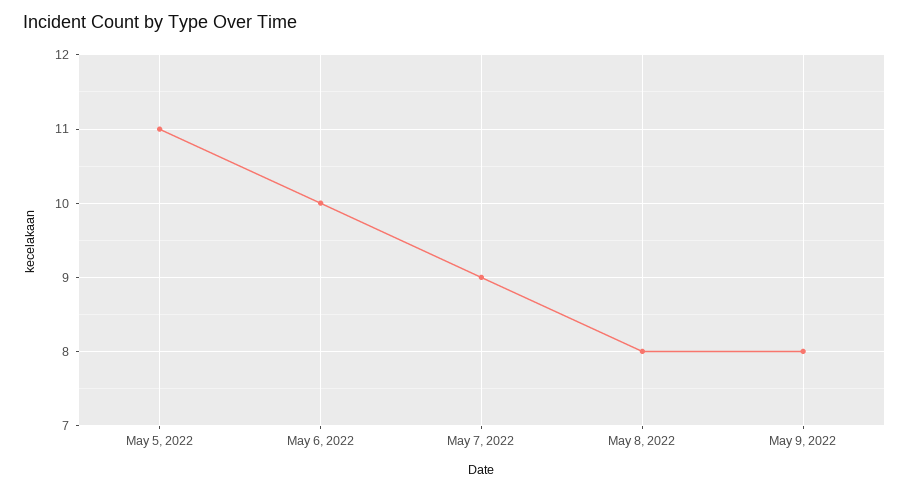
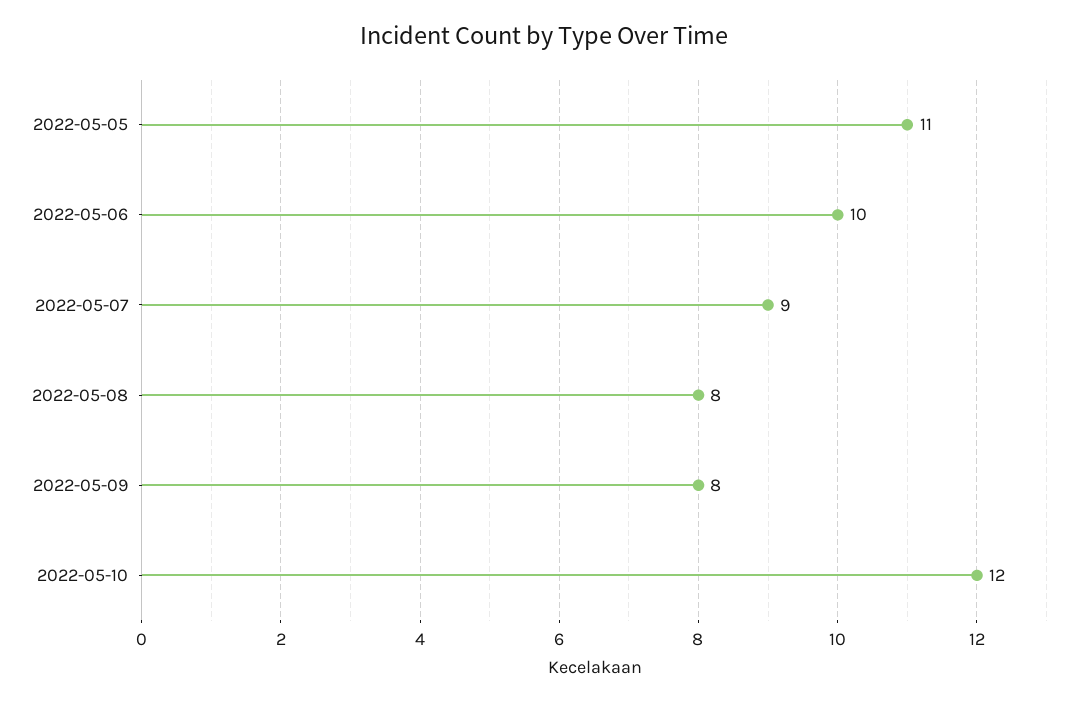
2022-05-10: none -> 12

